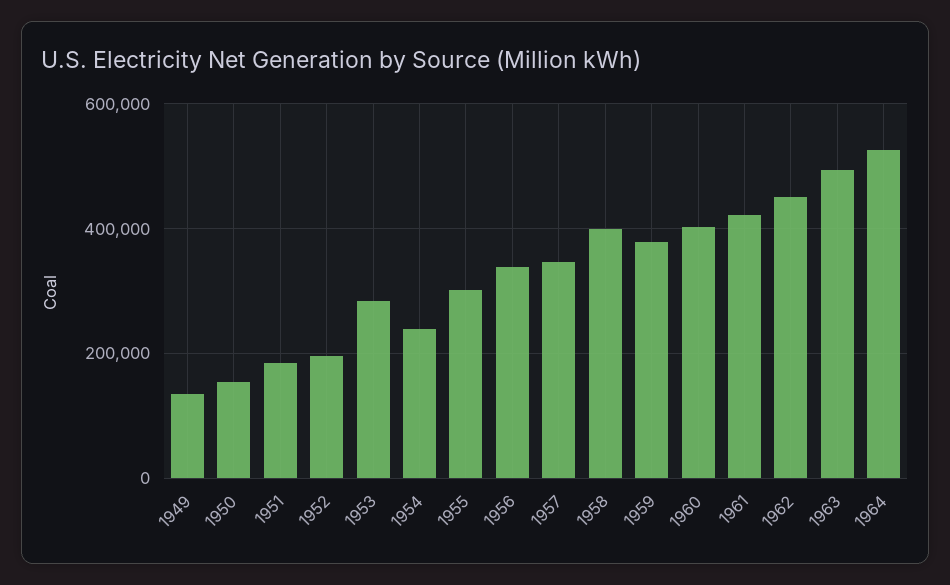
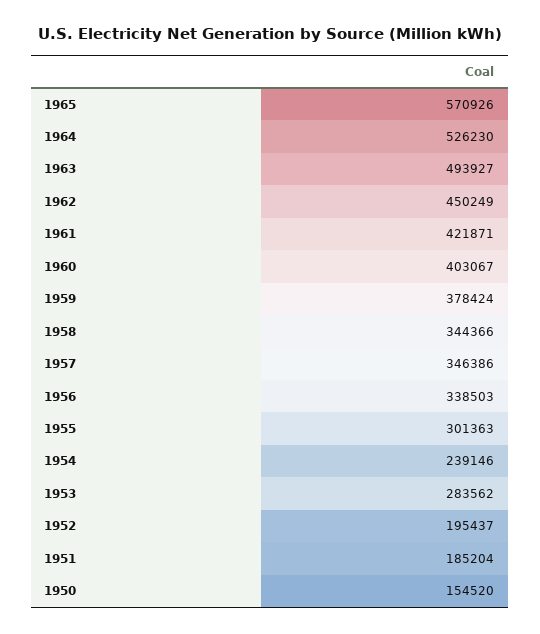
1949: 140000 -> none
1958: 400000 -> 344366
1965: none -> 570926

